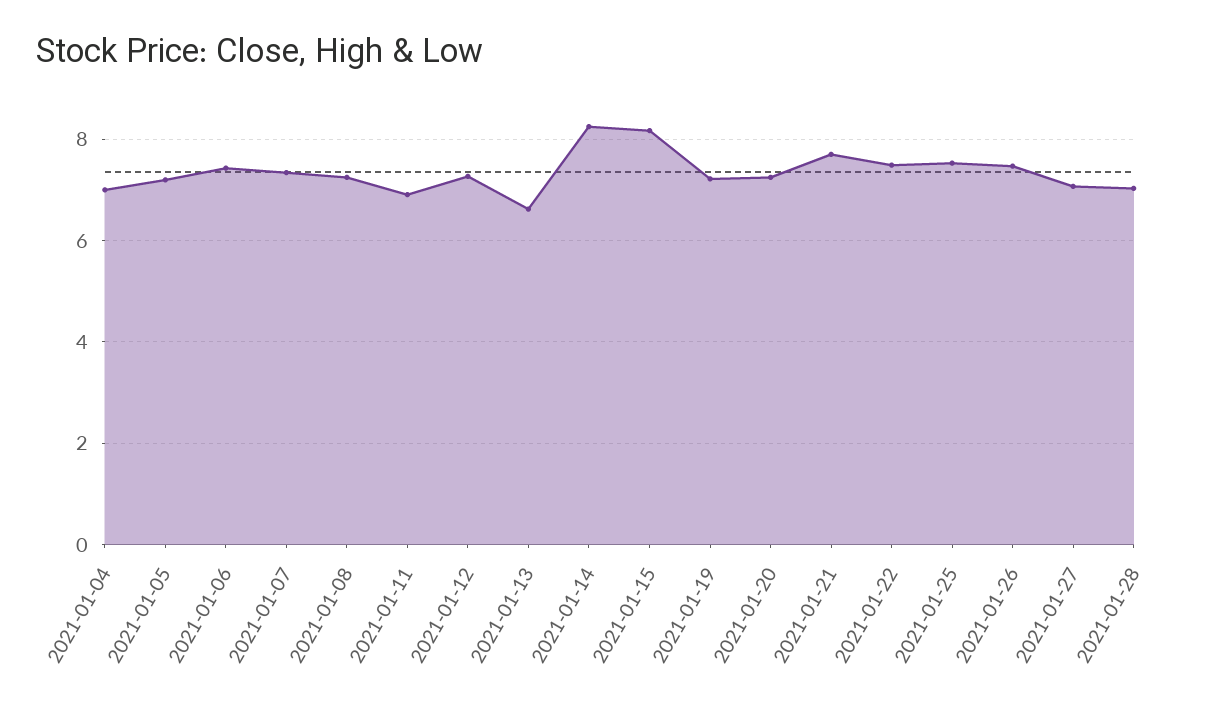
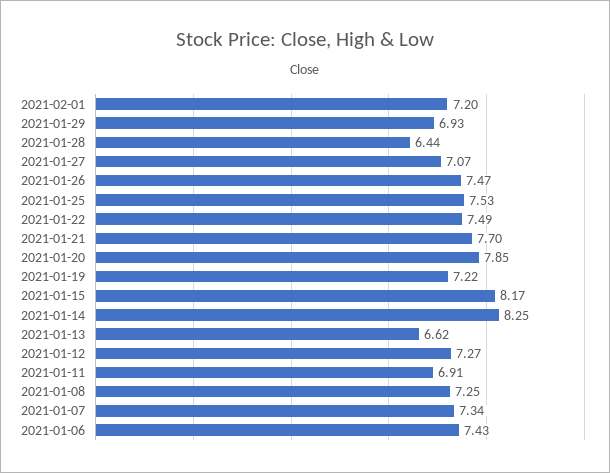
2021-01-04: 7 -> none
2021-01-05: 7.2 -> none
2021-01-20: 7.2 -> 7.85
2021-01-28: 7 -> 6.44
2021-02-01: none -> 7.2
2021-01-29: none -> 6.93

